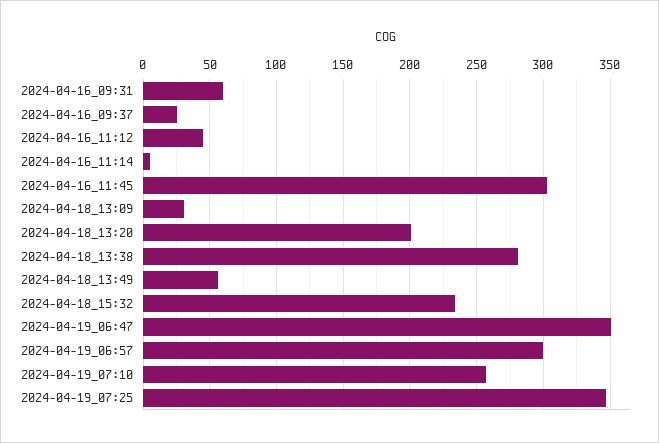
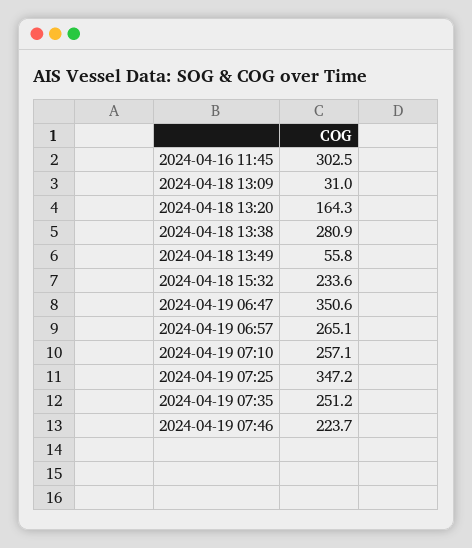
2024-04-16_09:31: 60 -> none
2024-04-16_09:37: 25 -> none
2024-04-16_11:12: 45 -> none
2024-04-16_11:14: 5 -> none
2024-04-18_13:20: 200 -> 164.3
2024-04-19_06:57: 300 -> 265.1
2024-04-19 07:35: none -> 251.2
2024-04-19 07:46: none -> 223.7

